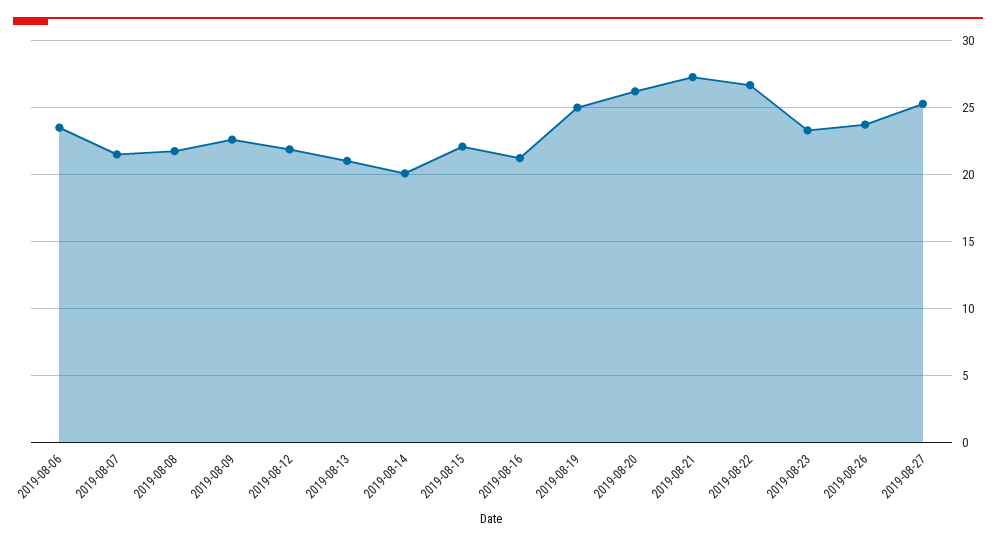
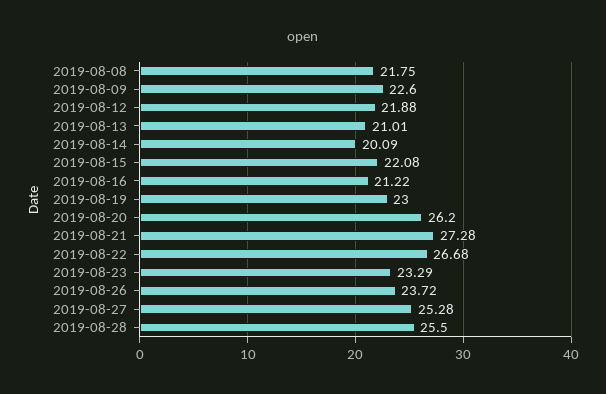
2019-08-06: 23.5 -> none
2019-08-07: 21.5 -> none
2019-08-19: 25 -> 23
2019-08-28: none -> 25.5

